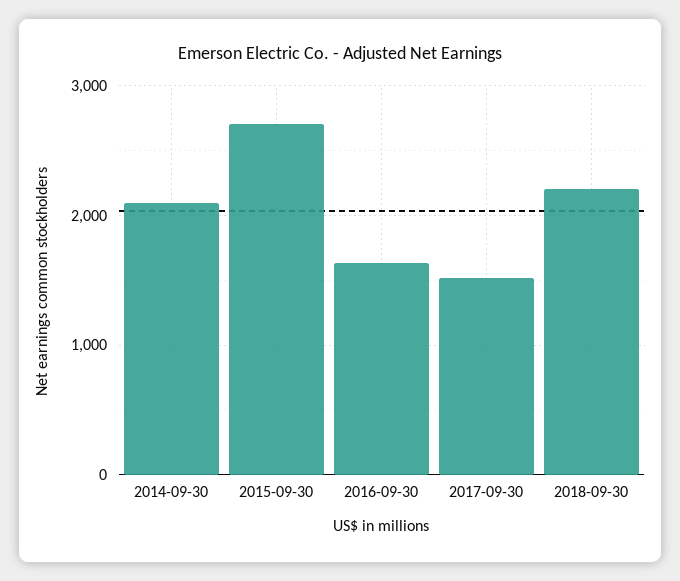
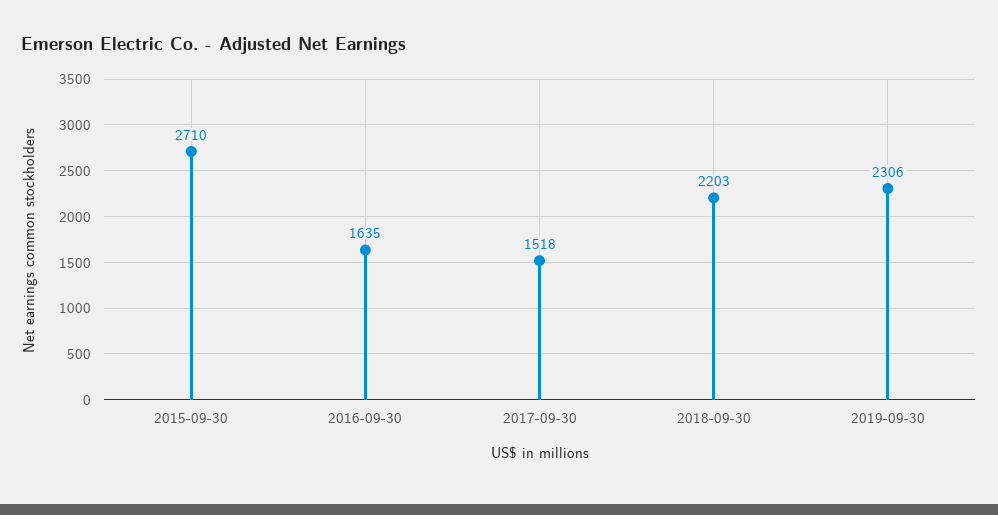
2014-09-30: 2100 -> none
2019-09-30: none -> 2306

